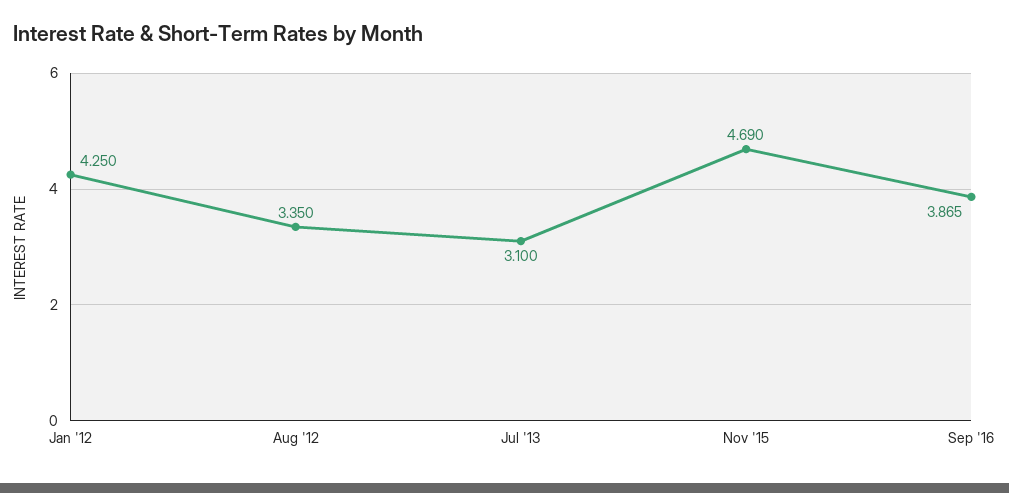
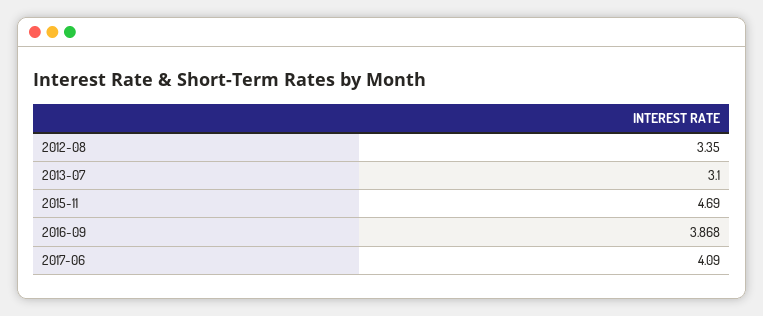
Jan '12: 4.25 -> none
Sep '16: 3.865 -> 3.868
2017-06: none -> 4.09

